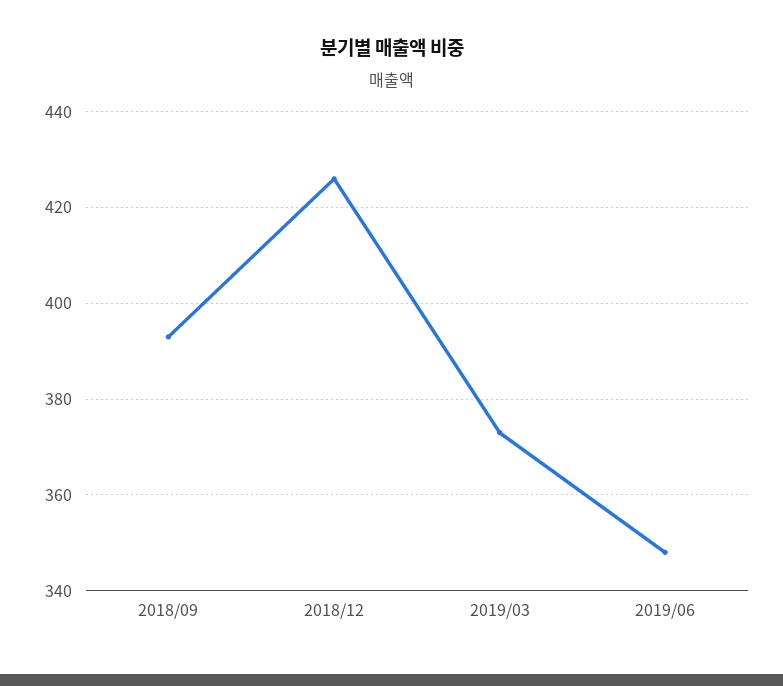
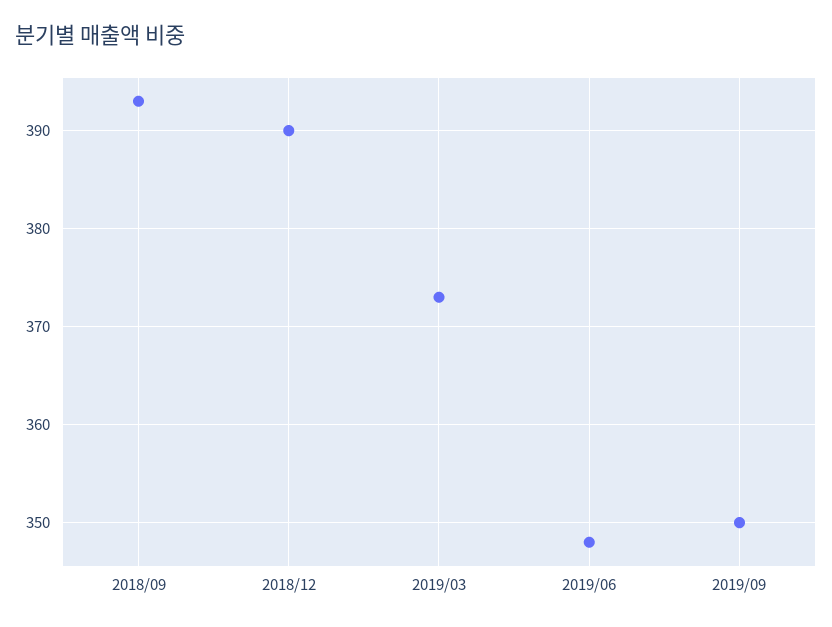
2018/12: 425 -> 390
2019/09: none -> 350

